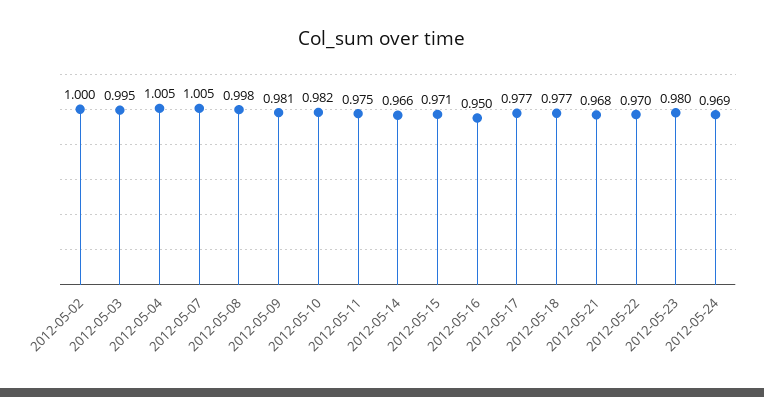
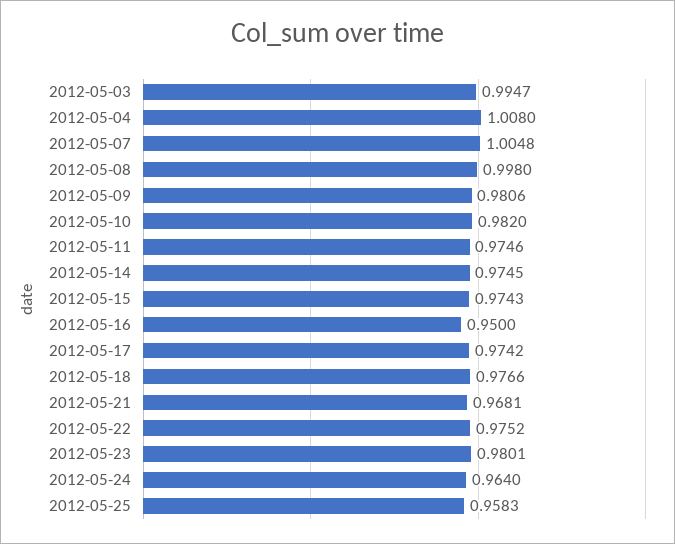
2012-05-02: 1 -> none
2012-05-04: 1.005 -> 1.008
2012-05-14: 0.966 -> 0.9745
2012-05-15: 0.971 -> 0.9743
2012-05-17: 0.977 -> 0.9742
2012-05-22: 0.97 -> 0.9752
2012-05-24: 0.969 -> 0.964
2012-05-25: none -> 0.9583

